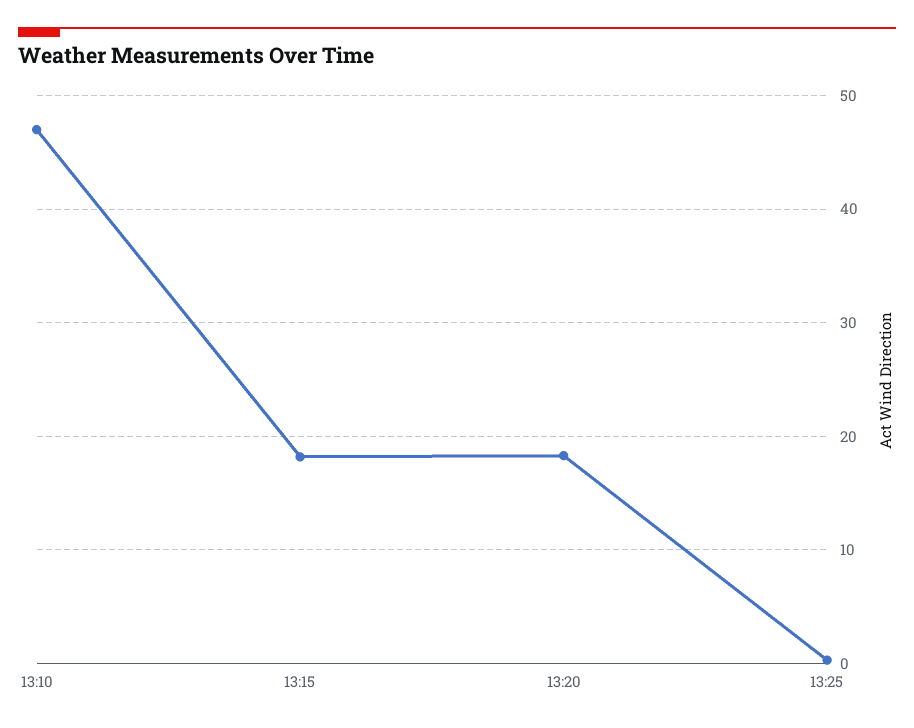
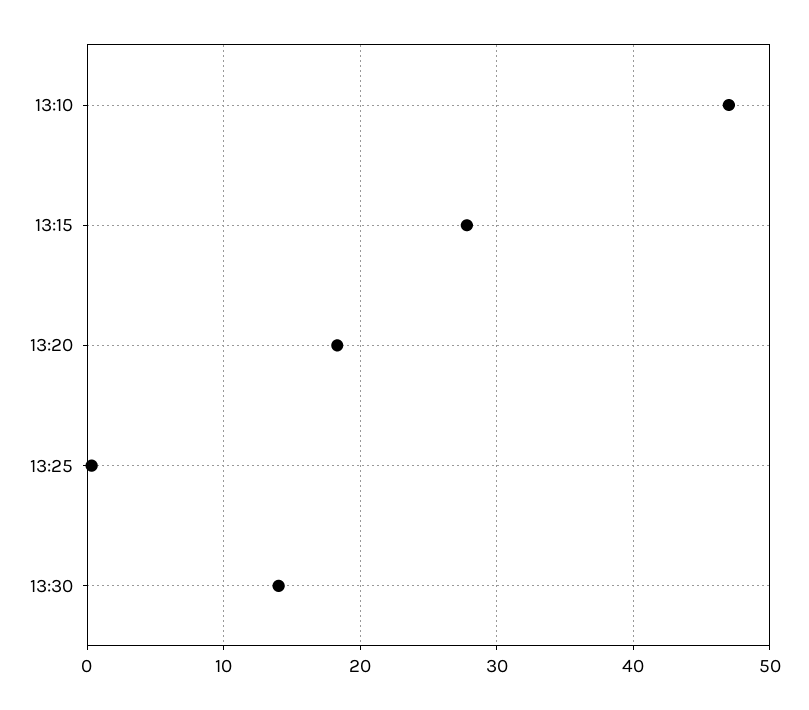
13:15: 18 -> 28
13:30: none -> 14

